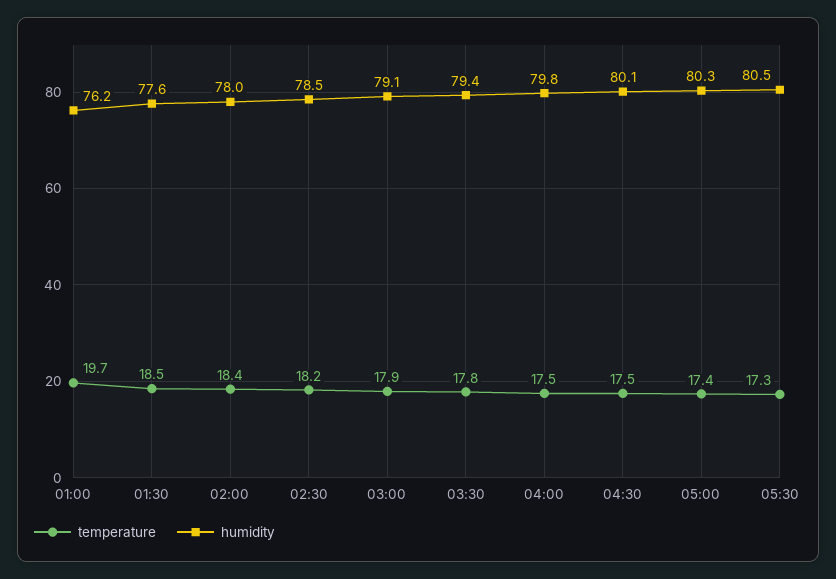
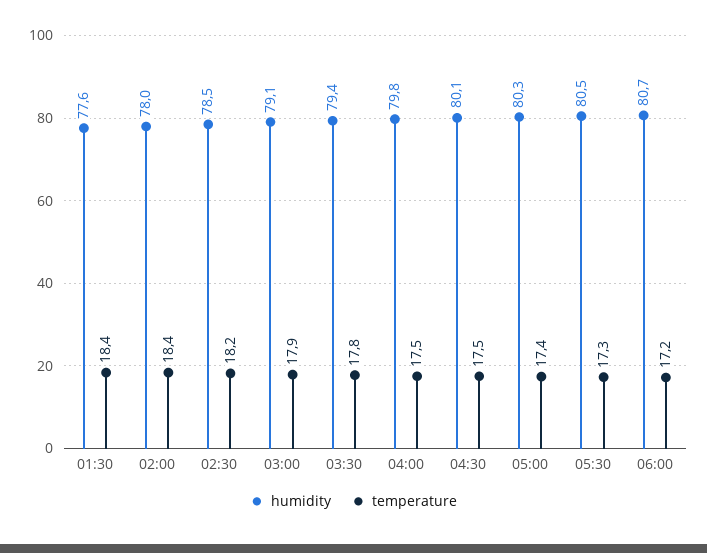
temperature, 01:00: 19.7 -> none
humidity, 01:00: 76.2 -> none
temperature, 01:30: 18.5 -> 18.4
humidity, 06:00: none -> 80.7
temperature, 06:00: none -> 17.2

